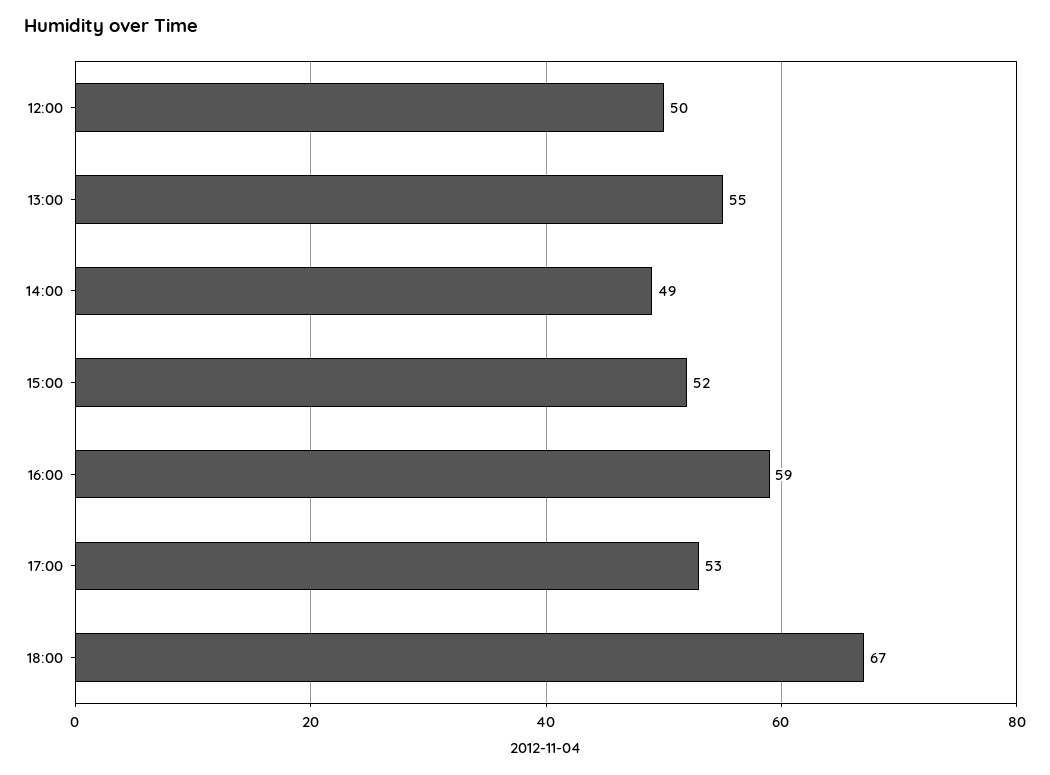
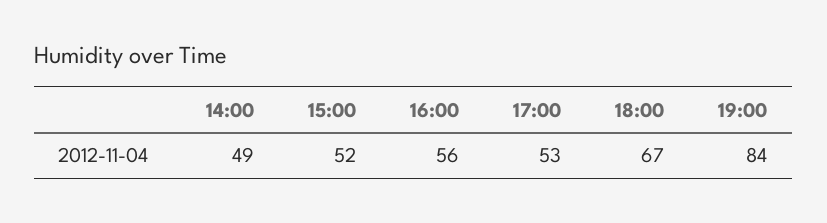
12:00: 50 -> none
13:00: 55 -> none
16:00: 59 -> 56
19:00: none -> 84

